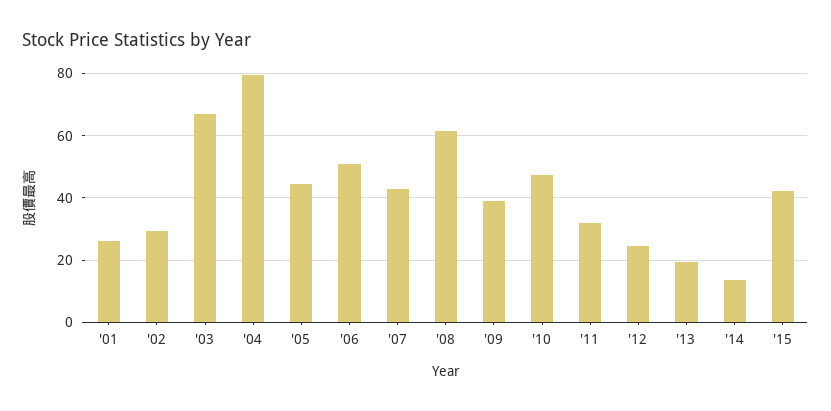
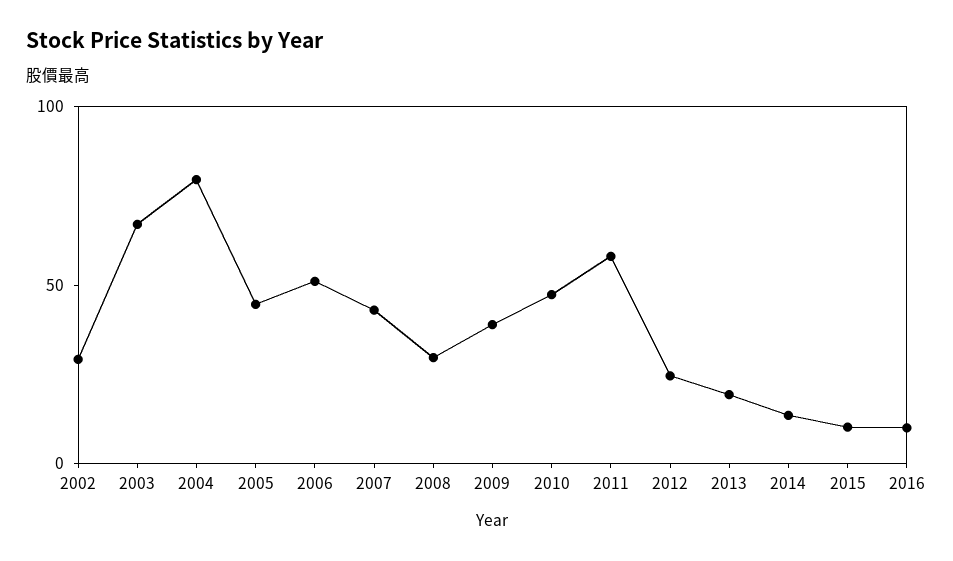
'01: 26 -> none
'08: 62 -> 30
'11: 32 -> 60
'15: 42 -> 10
2016: none -> 10

